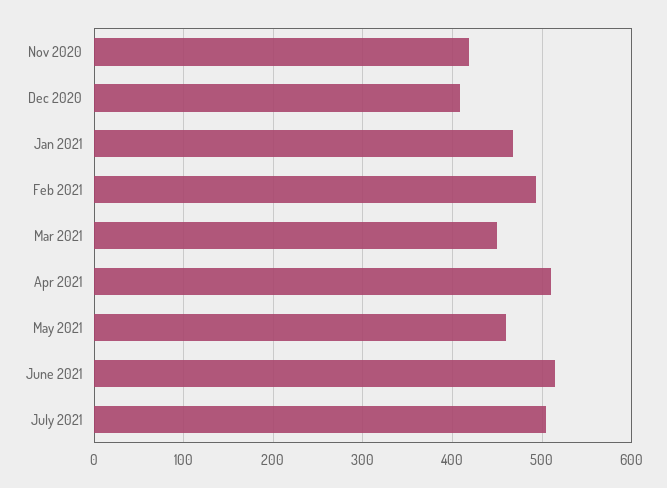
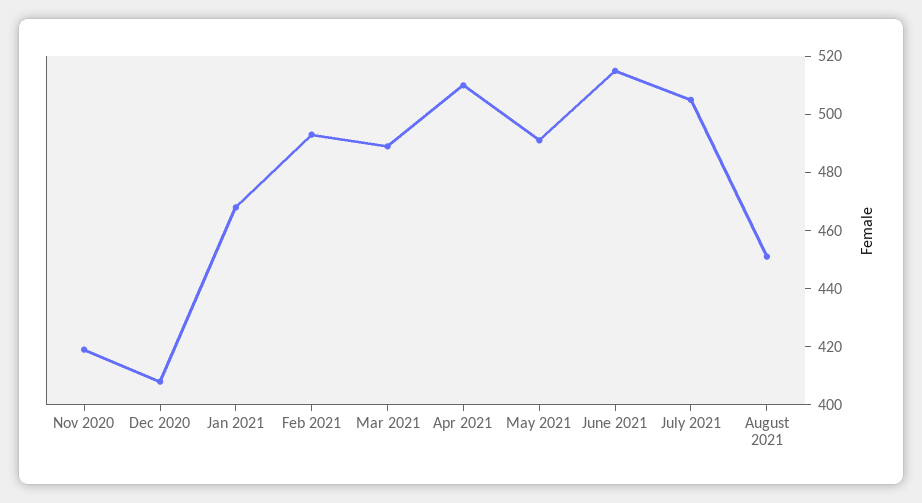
Mar 2021: 450 -> 490
May 2021: 460 -> 490
August 2021: none -> 450

